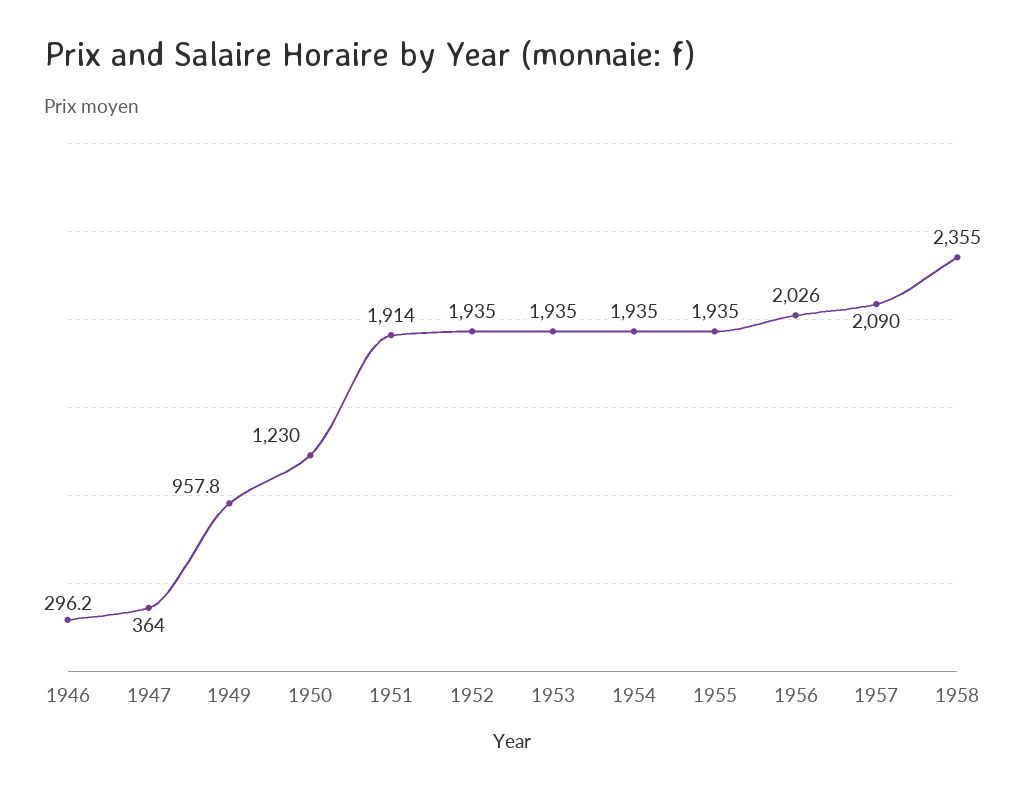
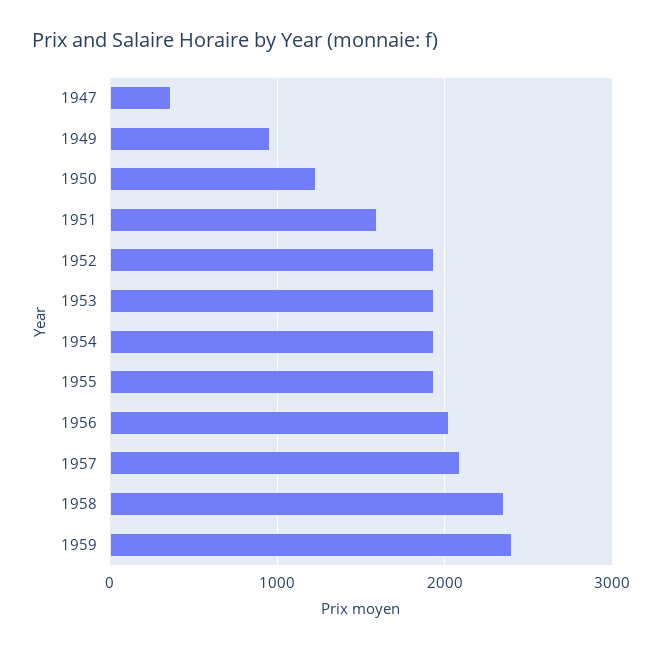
1946: 296.2 -> none
1951: 1914 -> 1600
1959: none -> 2400

